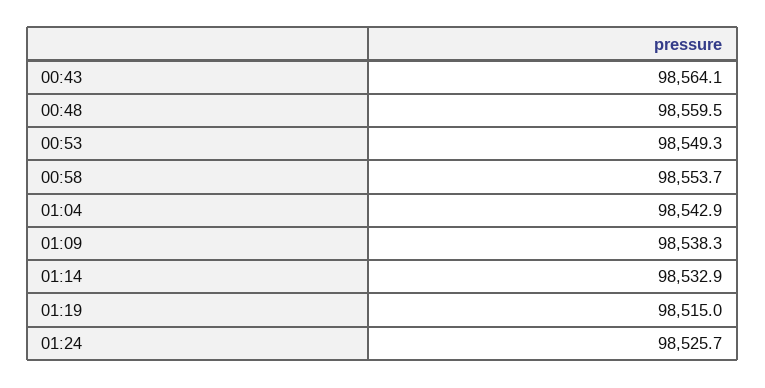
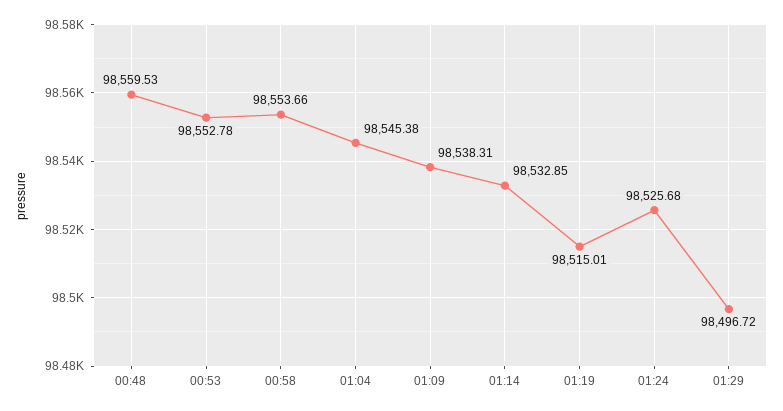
00:43: 98564.1 -> none
00:53: 98549.3 -> 98552.78
01:04: 98542.9 -> 98545.38
01:29: none -> 98496.72

